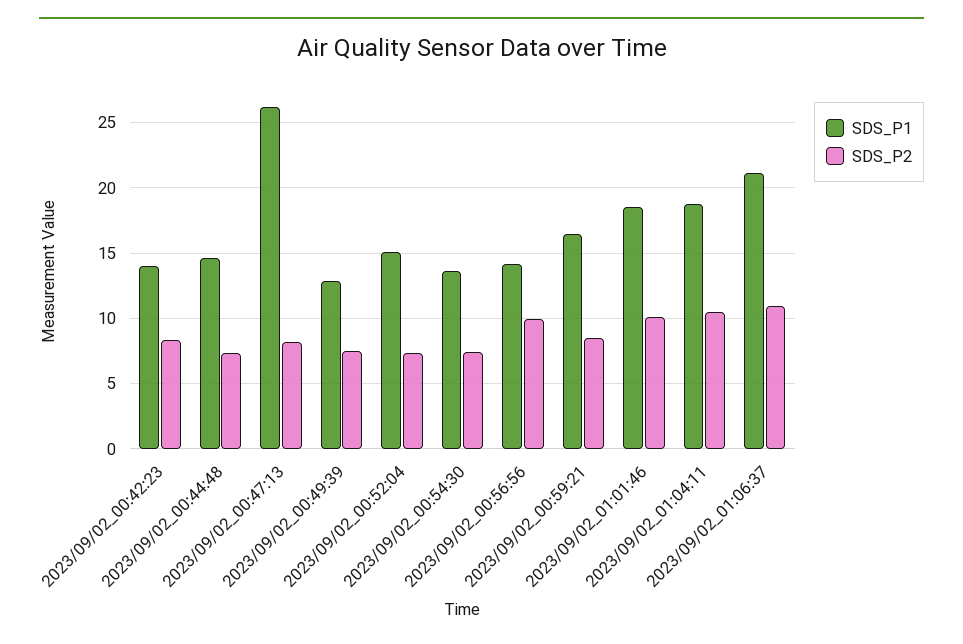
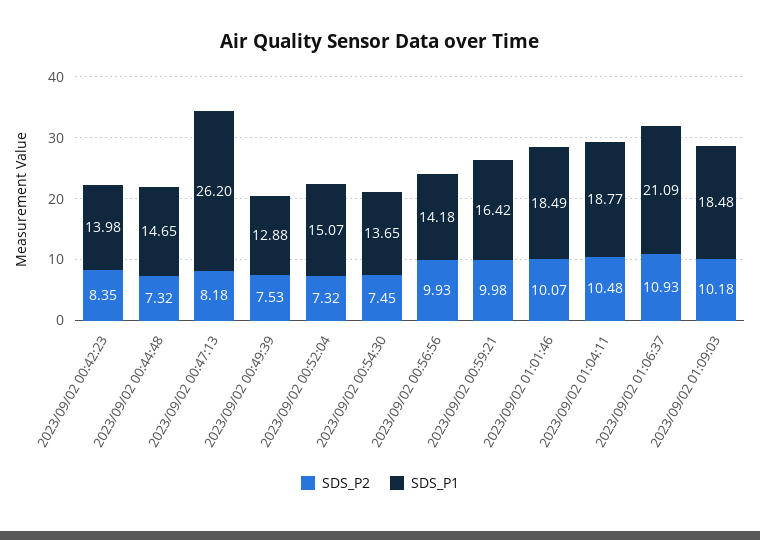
SDS_P2, 2023/09/02_00:59:21: 8.5 -> 9.98
SDS_P2, 2023/09/02 01:09:03: none -> 10.18
SDS_P1, 2023/09/02 01:09:03: none -> 18.48

